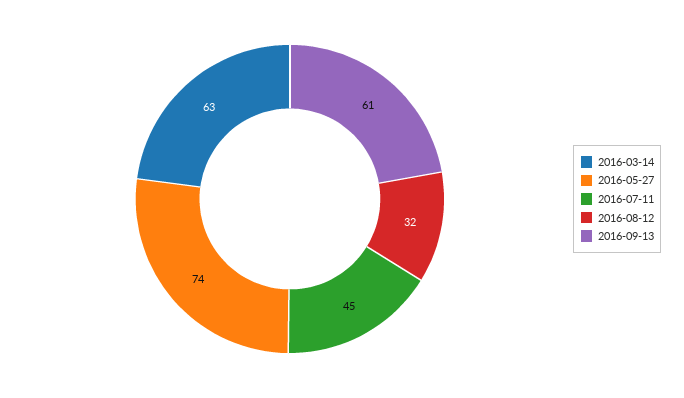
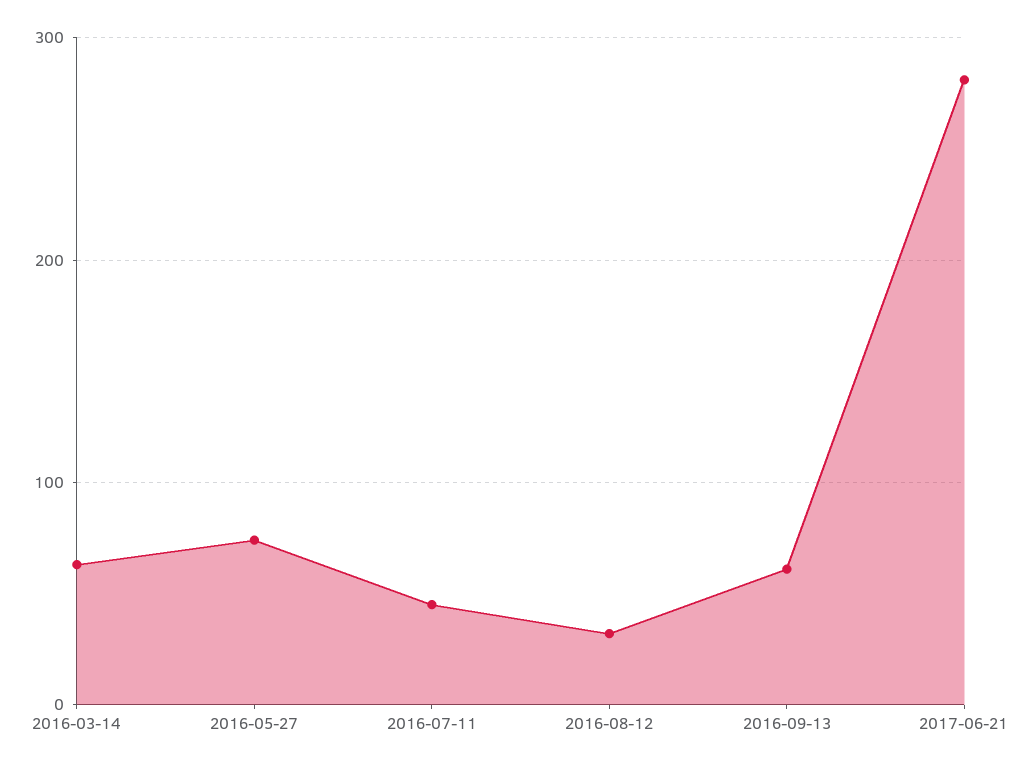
2017-06-21: none -> 280

